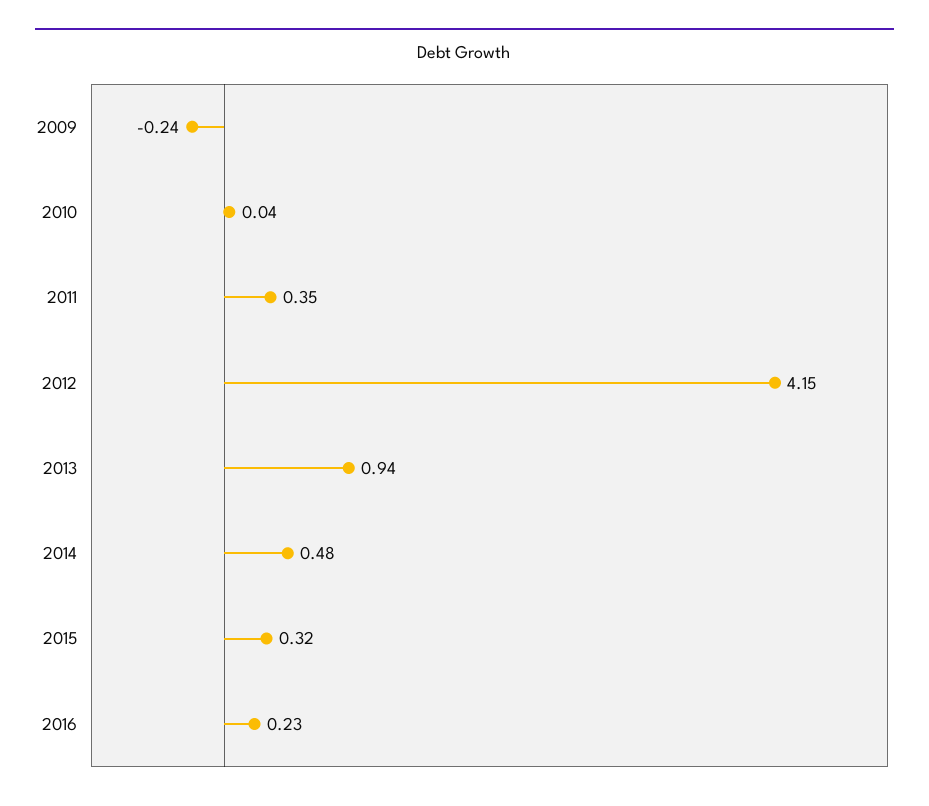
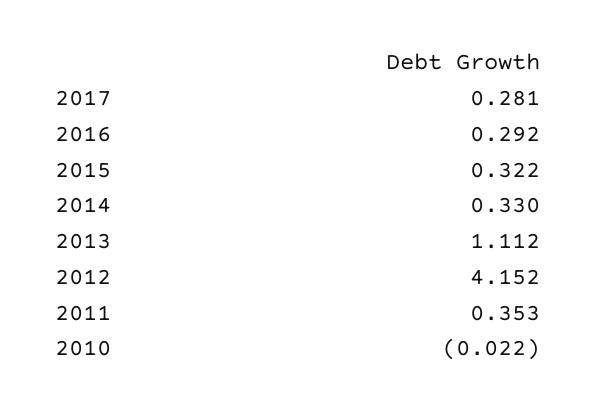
2009: -0.24 -> none
2010: 0.04 -> -0.022
2013: 0.94 -> 1.112
2014: 0.48 -> 0.33
2016: 0.23 -> 0.292
2017: none -> 0.281

